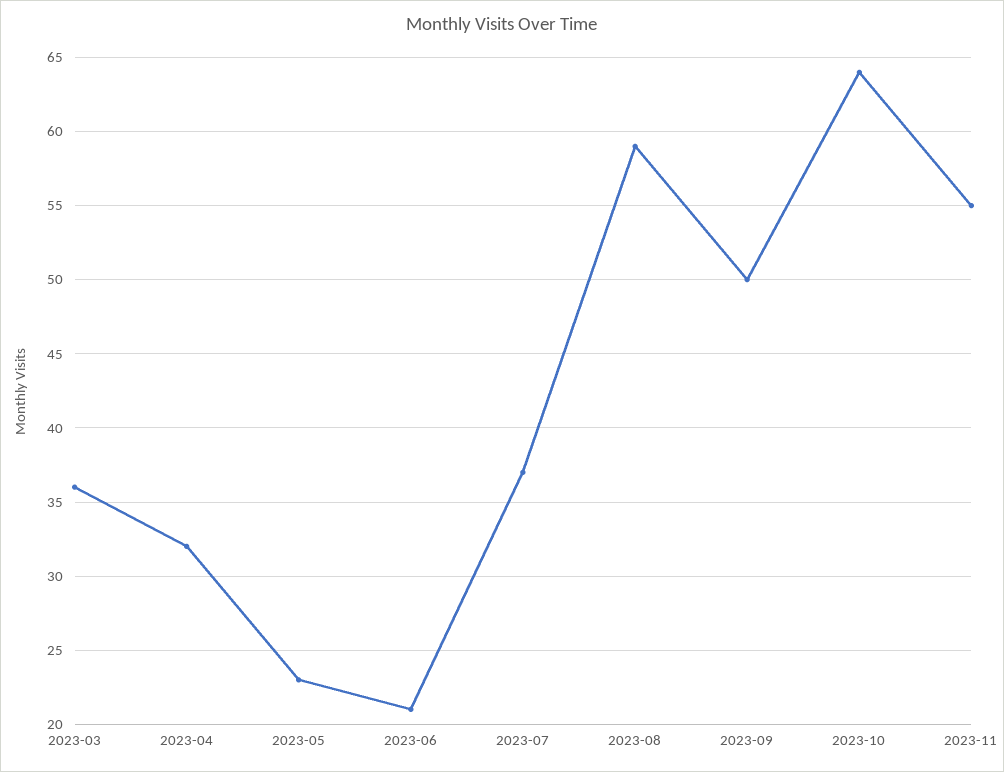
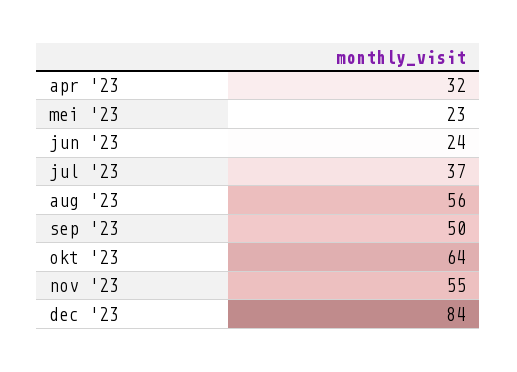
2023-03: 36 -> none
2023-06: 21 -> 24
2023-08: 59 -> 56
dec '23: none -> 84

